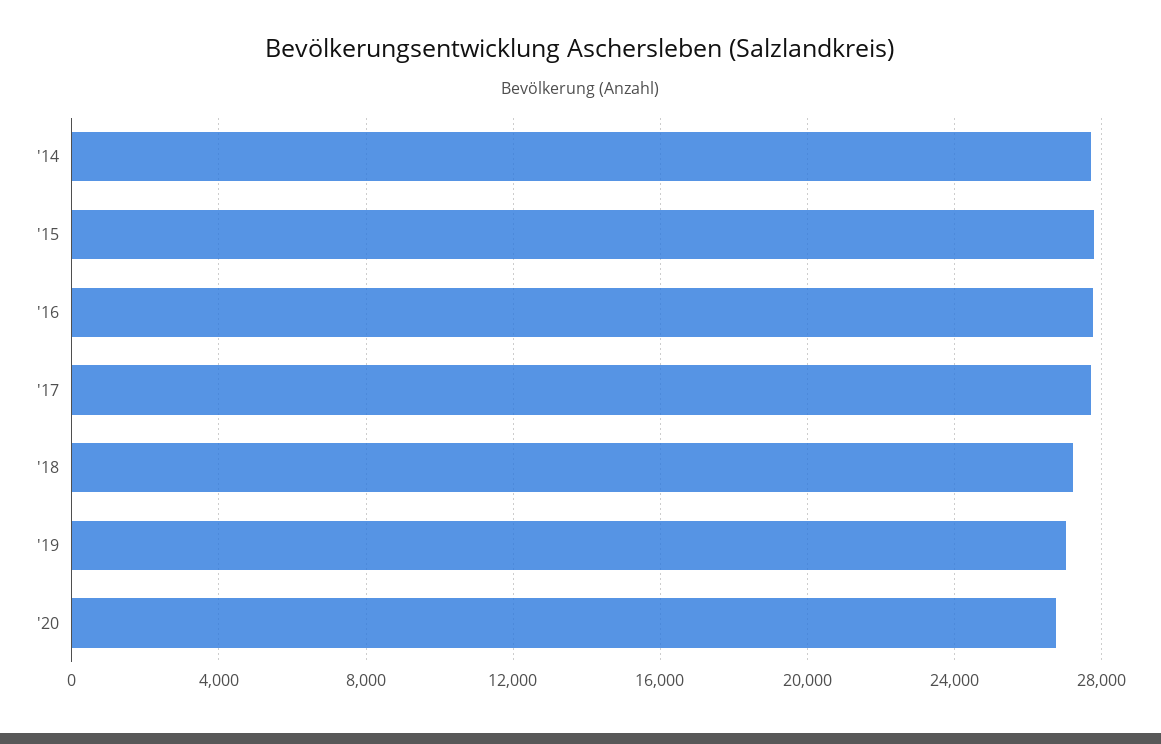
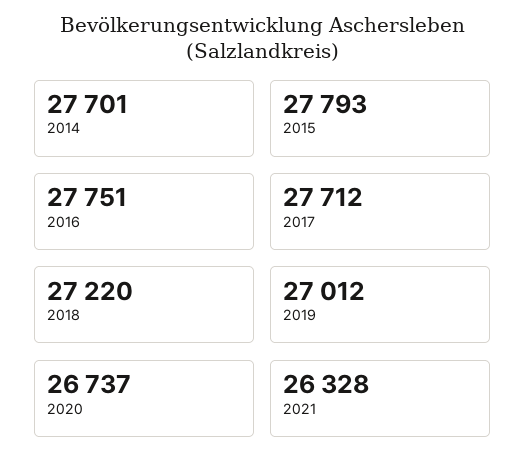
2021: none -> 26328

